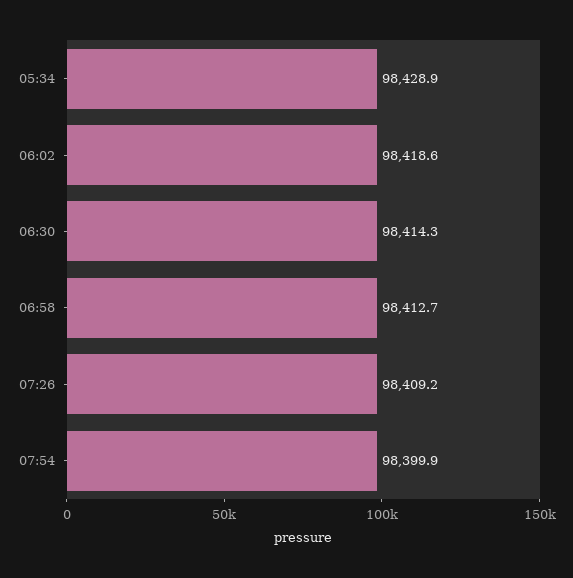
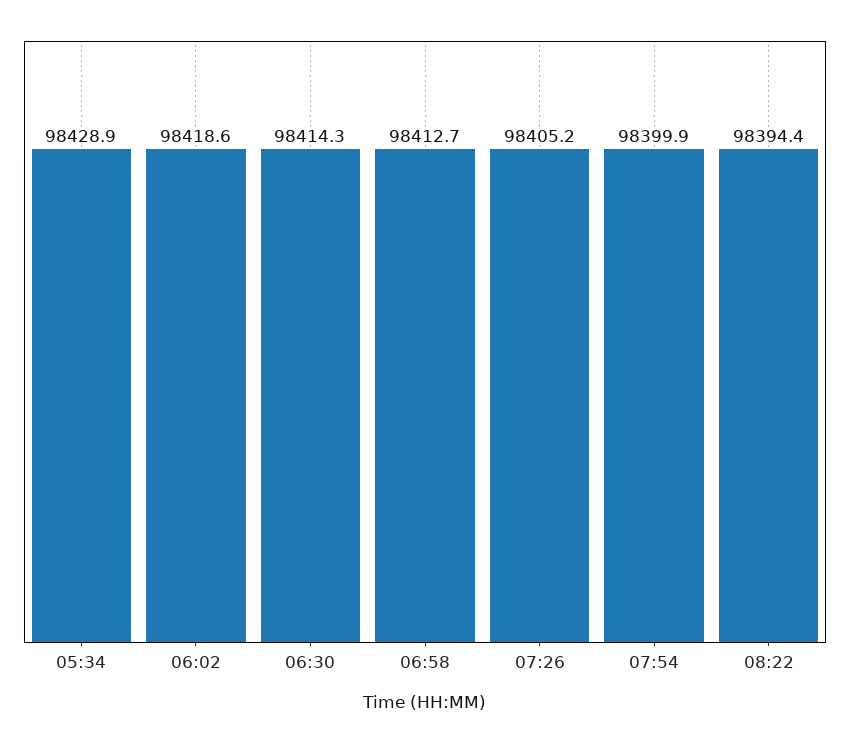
07:26: 98409.2 -> 98405.2
08:22: none -> 98394.4

